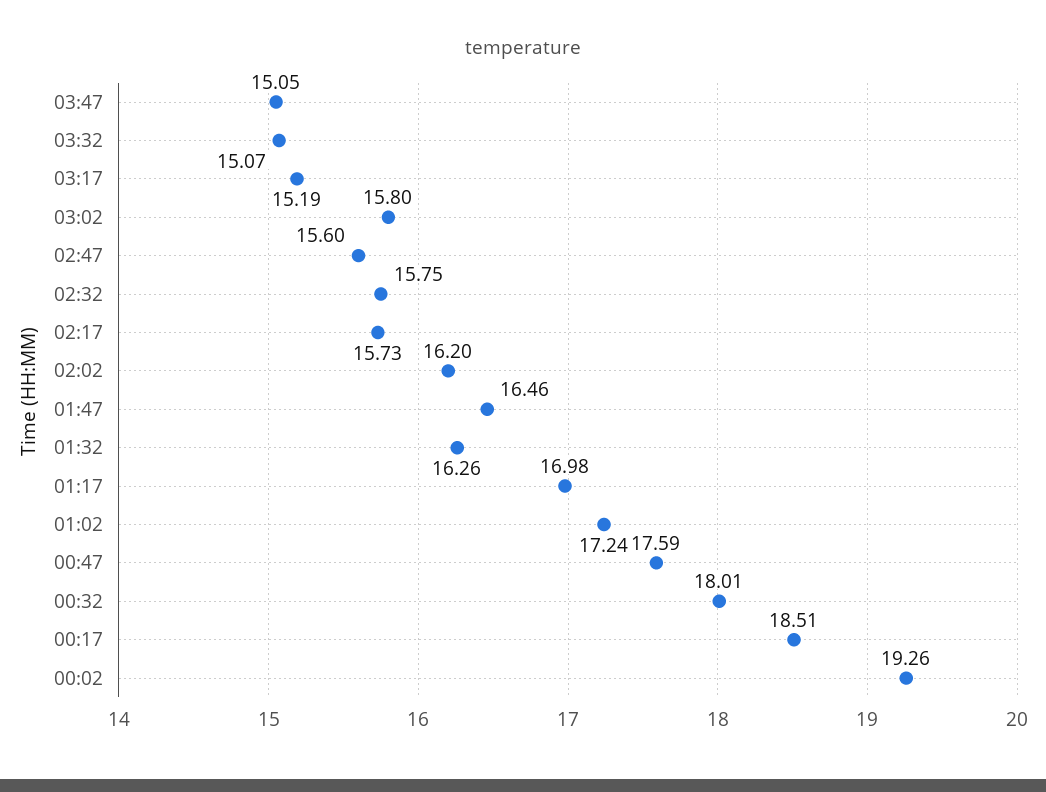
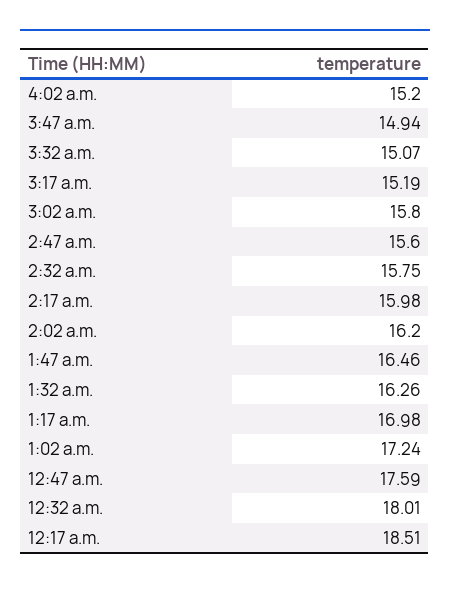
03:47: 15.05 -> 14.94
02:17: 15.73 -> 15.98
00:02: 19.26 -> none
4:02 a.m.: none -> 15.2

